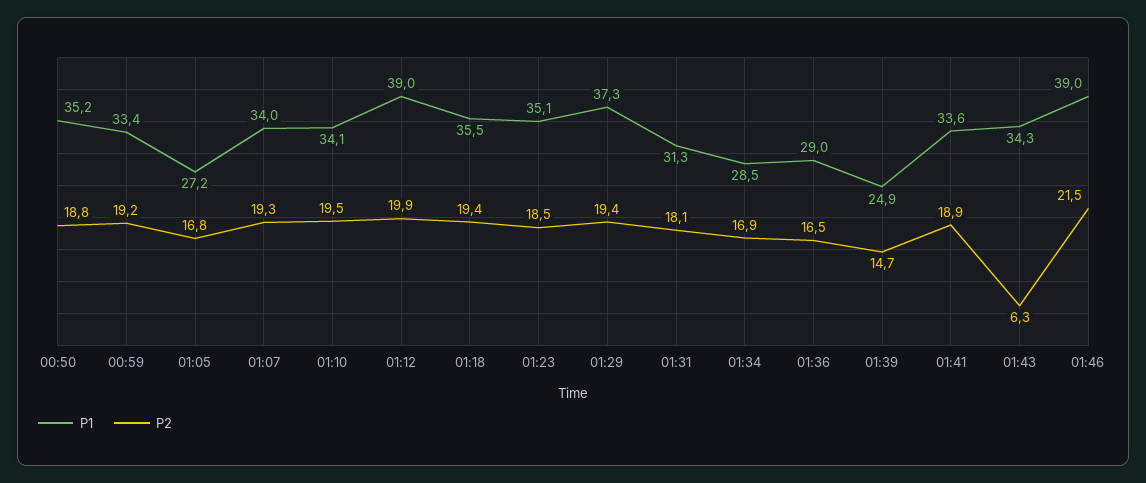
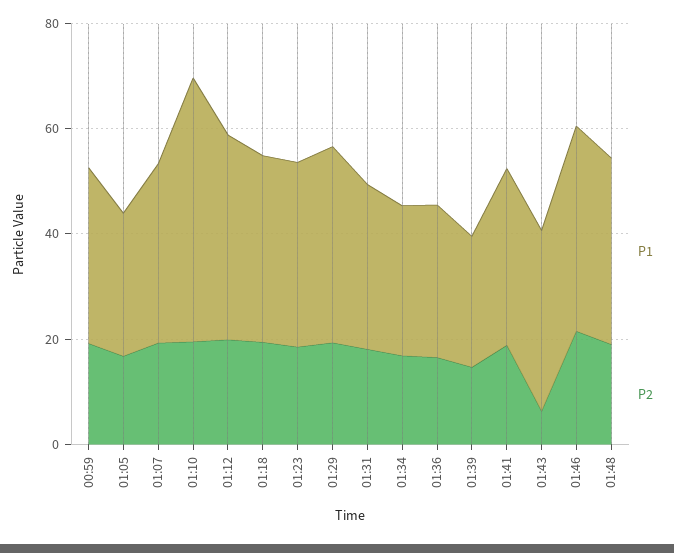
P1, 00:50: 35.2 -> none
P2, 00:50: 18.8 -> none
P1, 01:10: 34.1 -> 50
P1, 01:48: none -> 35
P2, 01:48: none -> 20

